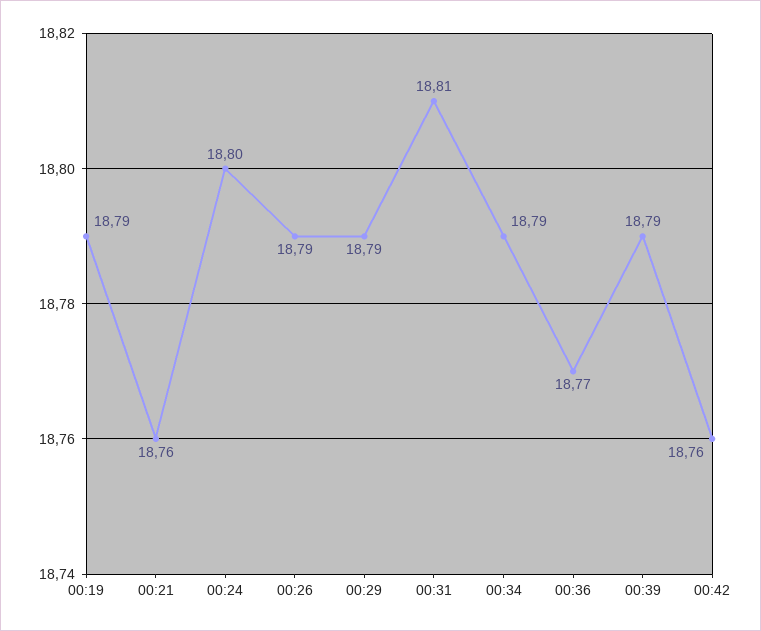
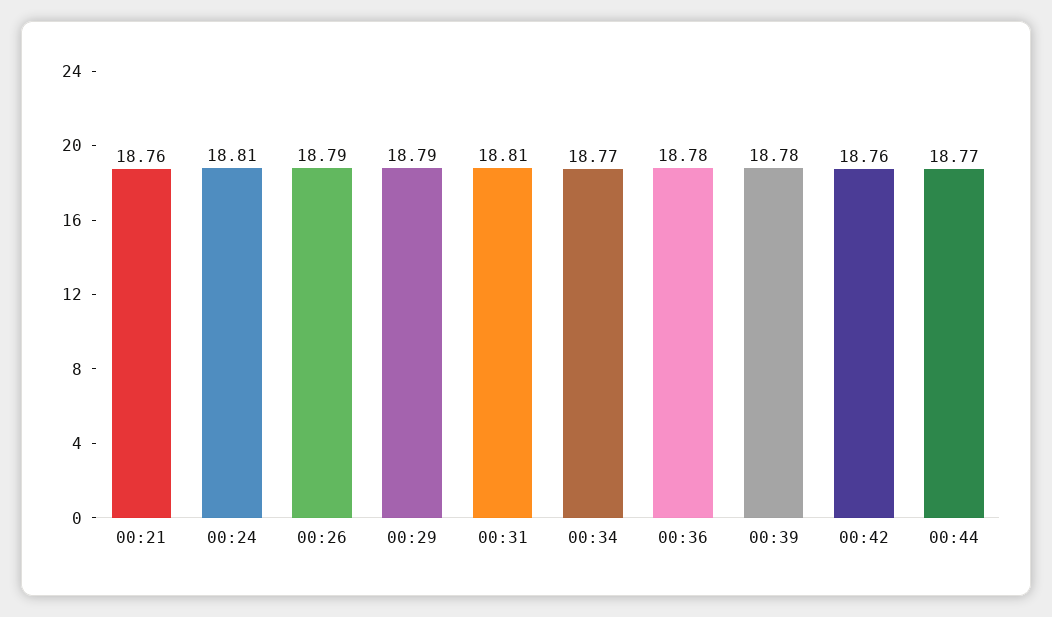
00:19: 18.79 -> none
00:24: 18.8 -> 18.81
00:34: 18.79 -> 18.77
00:36: 18.77 -> 18.78
00:39: 18.79 -> 18.78
00:44: none -> 18.77

